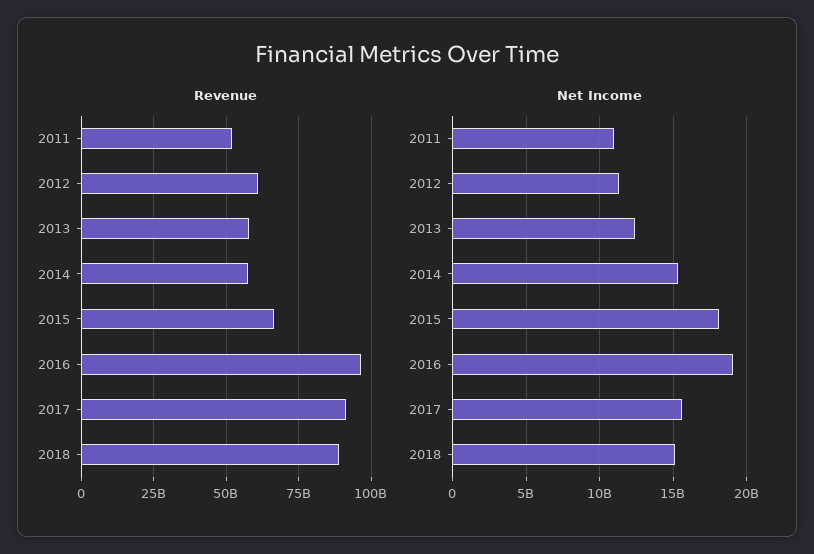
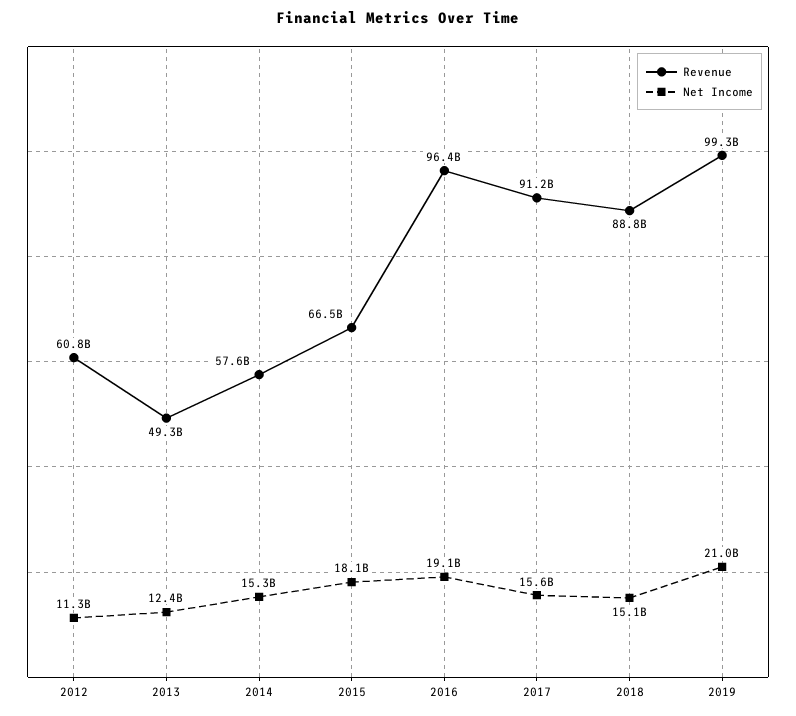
Revenue, 2011: 52500000000 -> none
Revenue, 2013: 57500000000 -> 49300000000
Net Income, 2011: 11000000000 -> none
Revenue, 2019: none -> 99300000000
Net Income, 2019: none -> 21000000000

